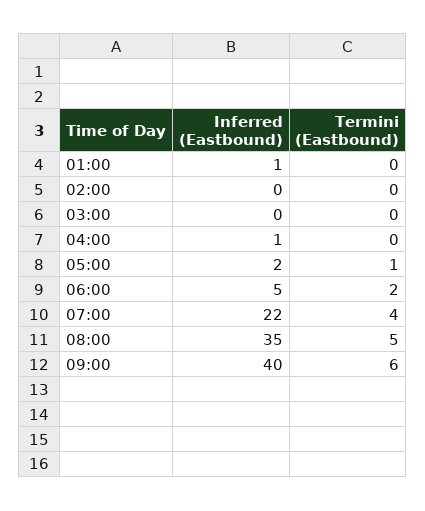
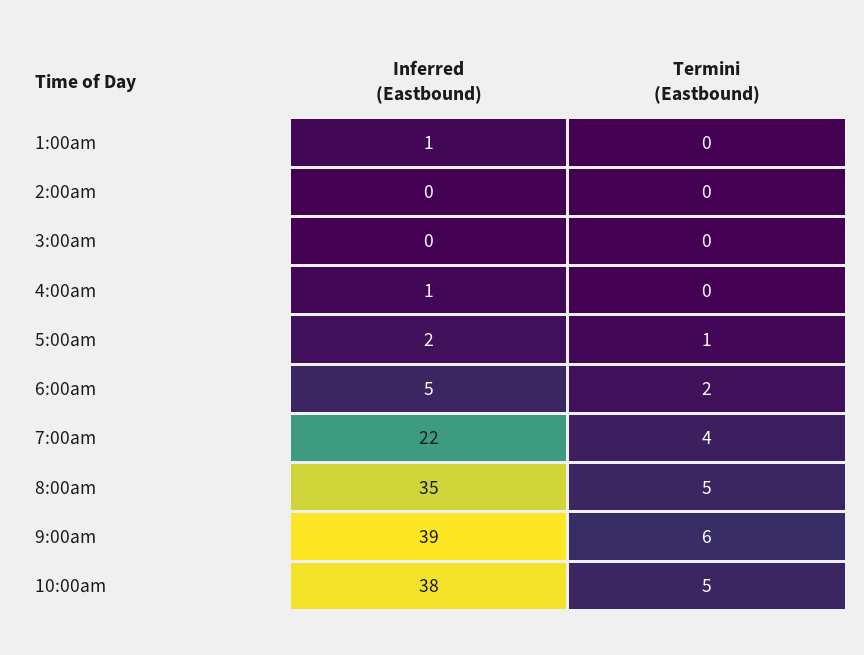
Inferred (Eastbound), 09:00: 40 -> 39
Inferred (Eastbound), 10:00am: none -> 38
Termini (Eastbound), 10:00am: none -> 5

